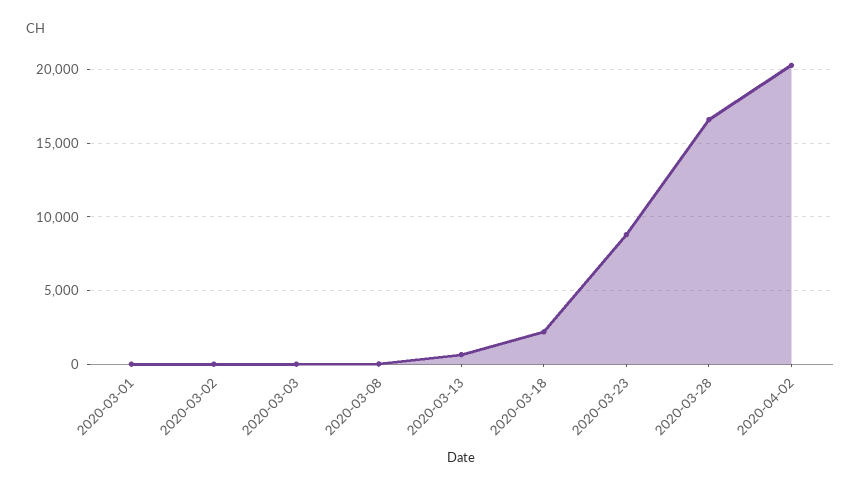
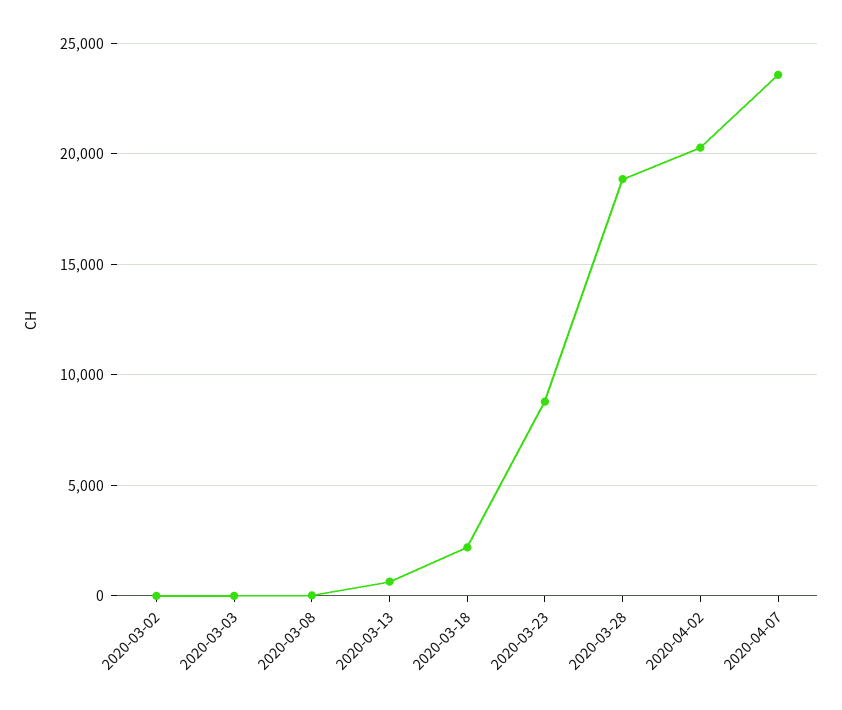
2020-03-01: 0 -> none
2020-03-28: 16500 -> 19000
2020-04-07: none -> 23500

